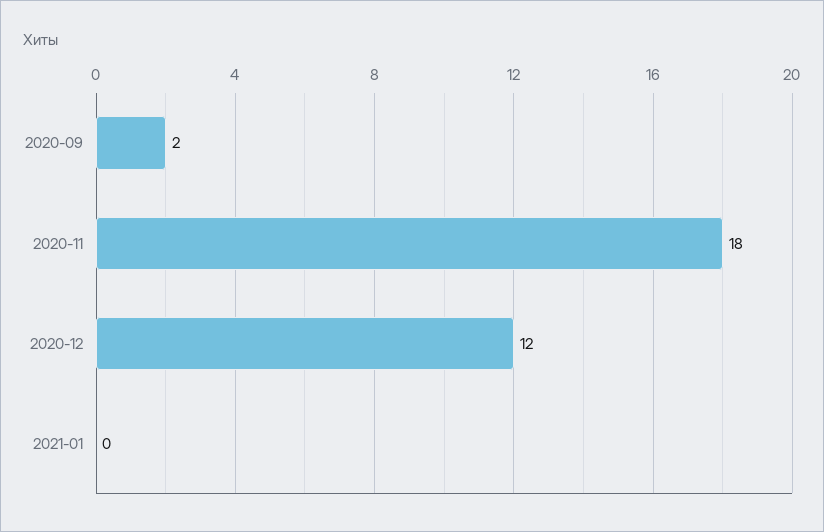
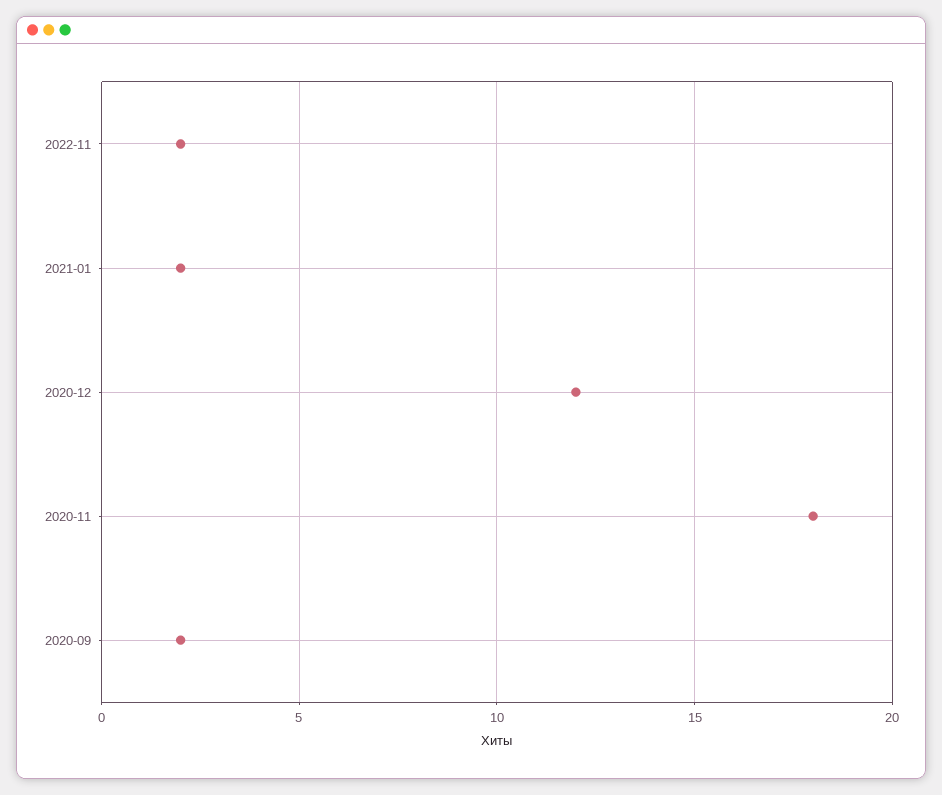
2021-01: 0 -> 2
2022-11: none -> 2

